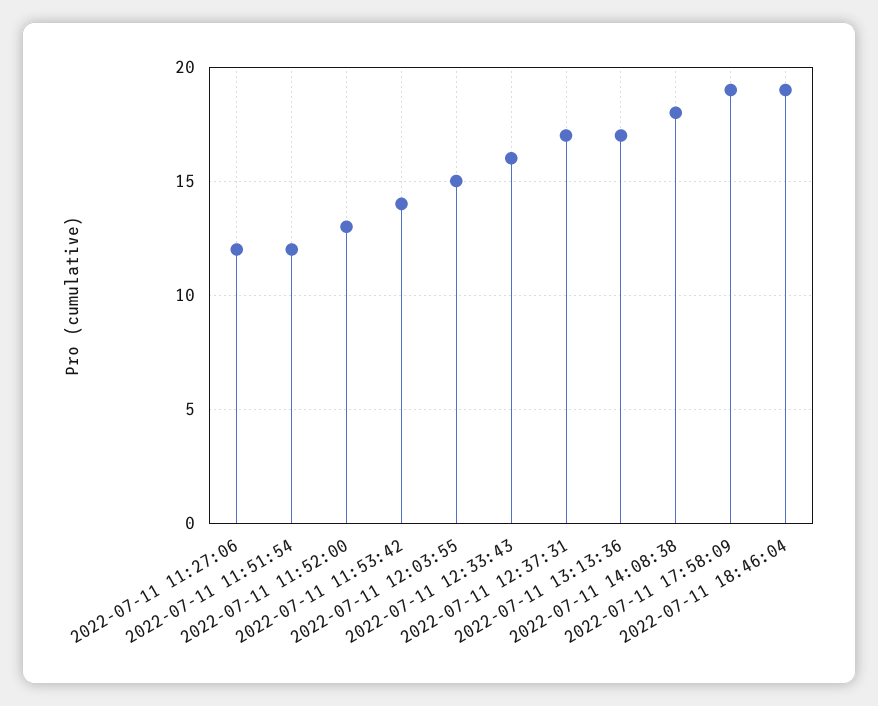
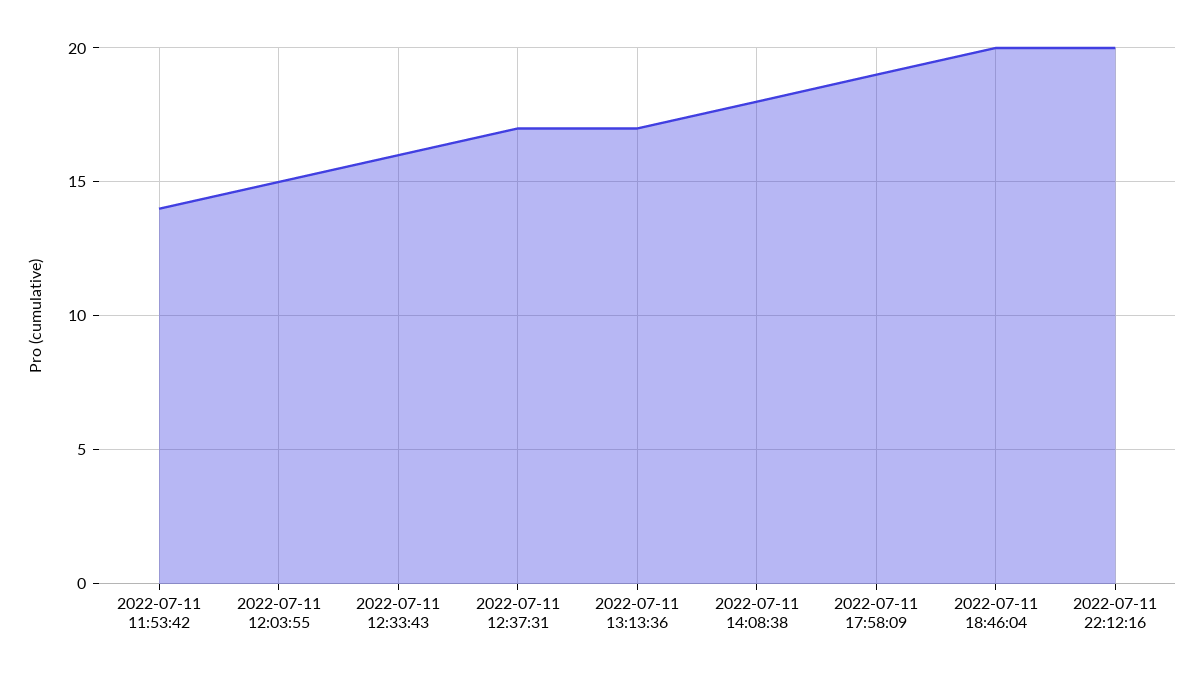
2022-07-11 11:27:06: 12 -> none
2022-07-11 11:51:54: 12 -> none
2022-07-11 11:52:00: 13 -> none
2022-07-11 18:46:04: 19 -> 20
2022-07-11 22:12:16: none -> 20

